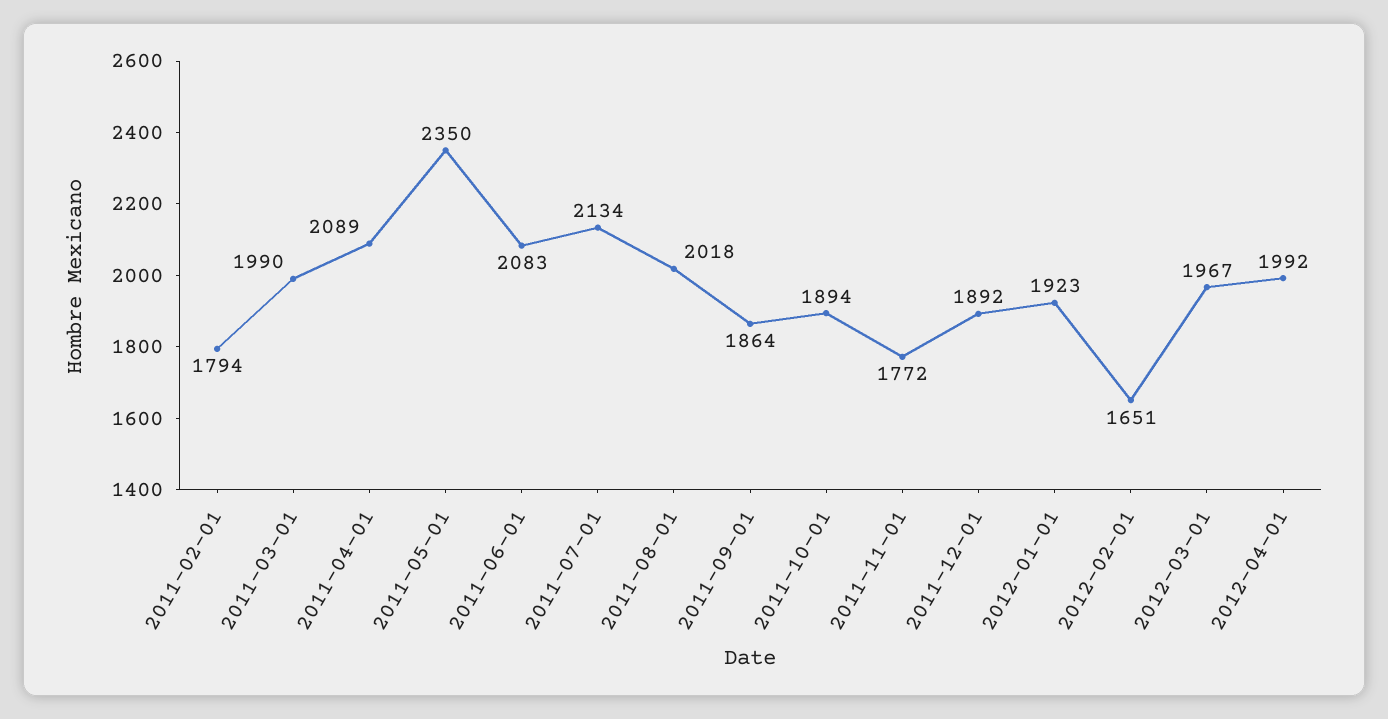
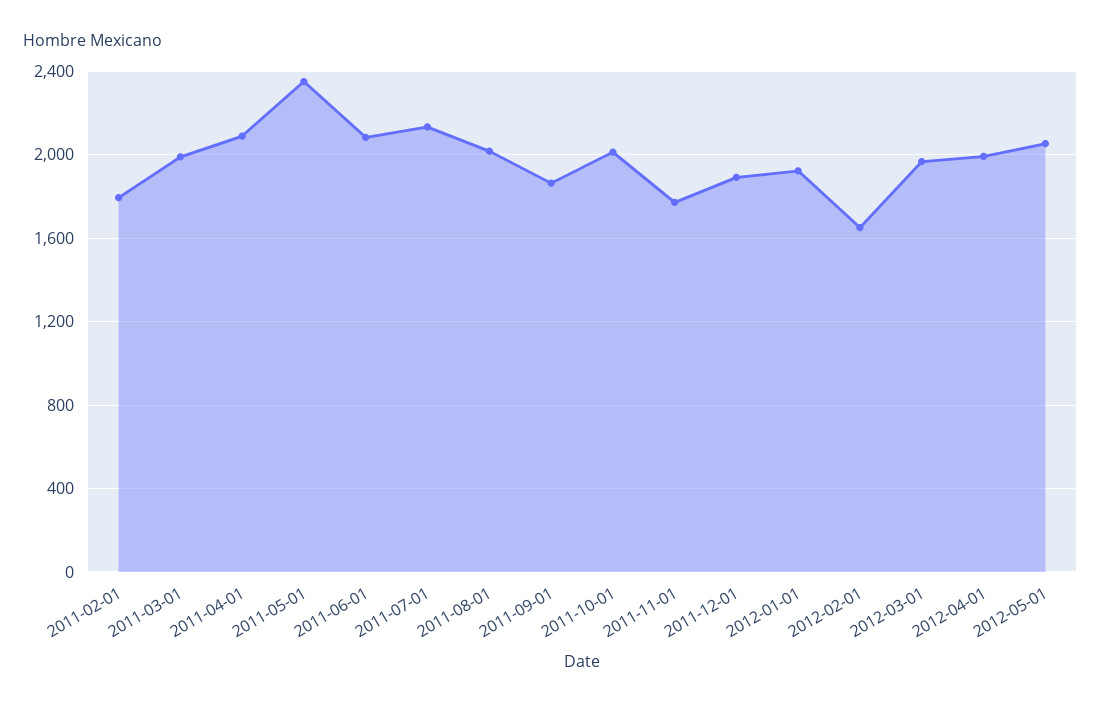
2011-10-01: 1894 -> 2000
2012-05-01: none -> 2050

